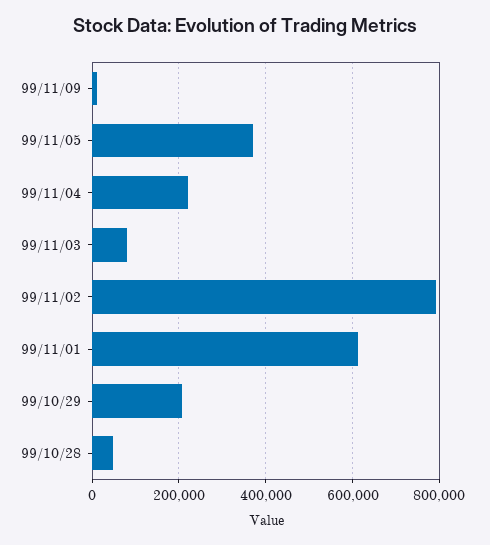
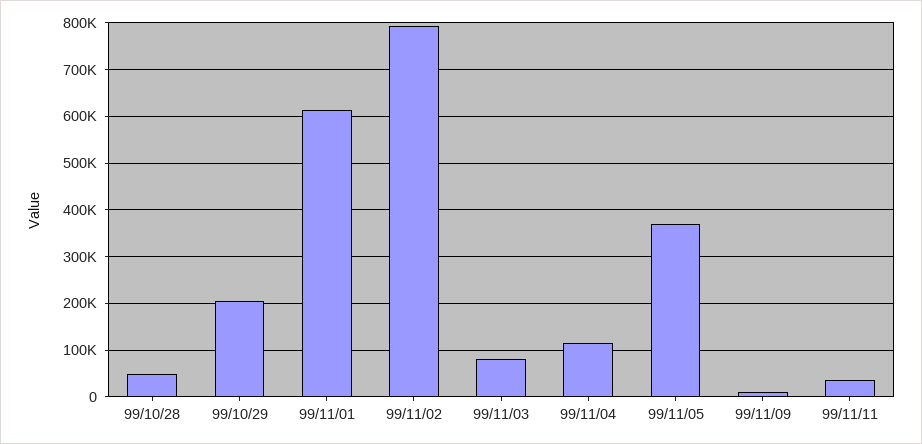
99/11/04: 220000 -> 120000
99/11/11: none -> 40000

